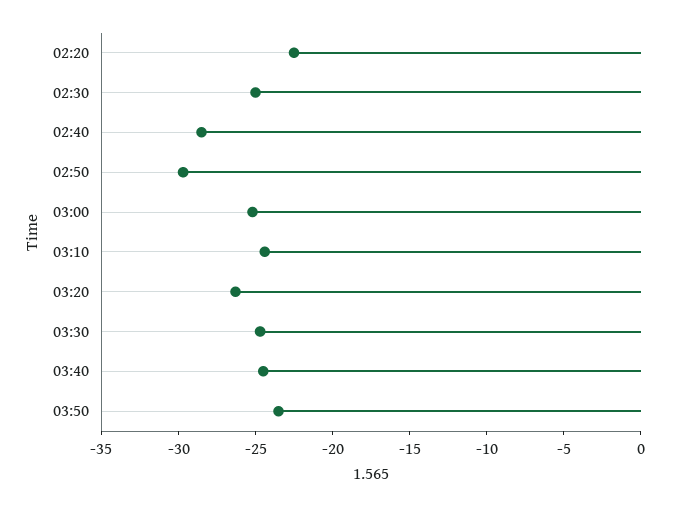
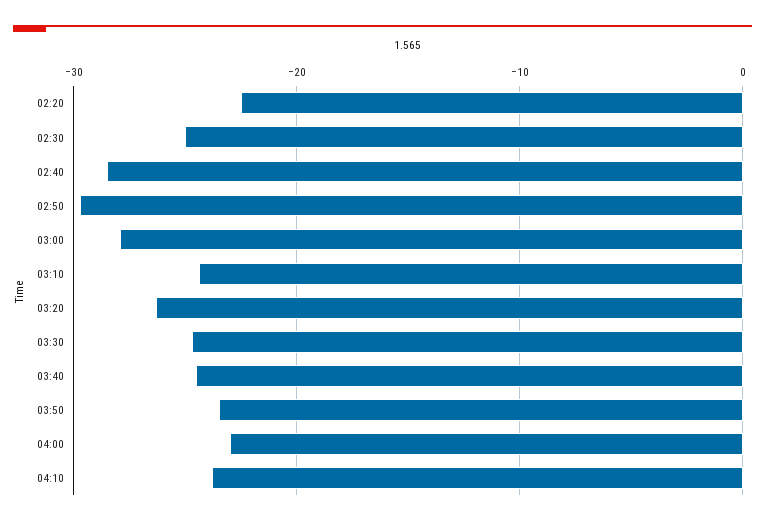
03:00: -25 -> -28
04:00: none -> -23
04:10: none -> -24

